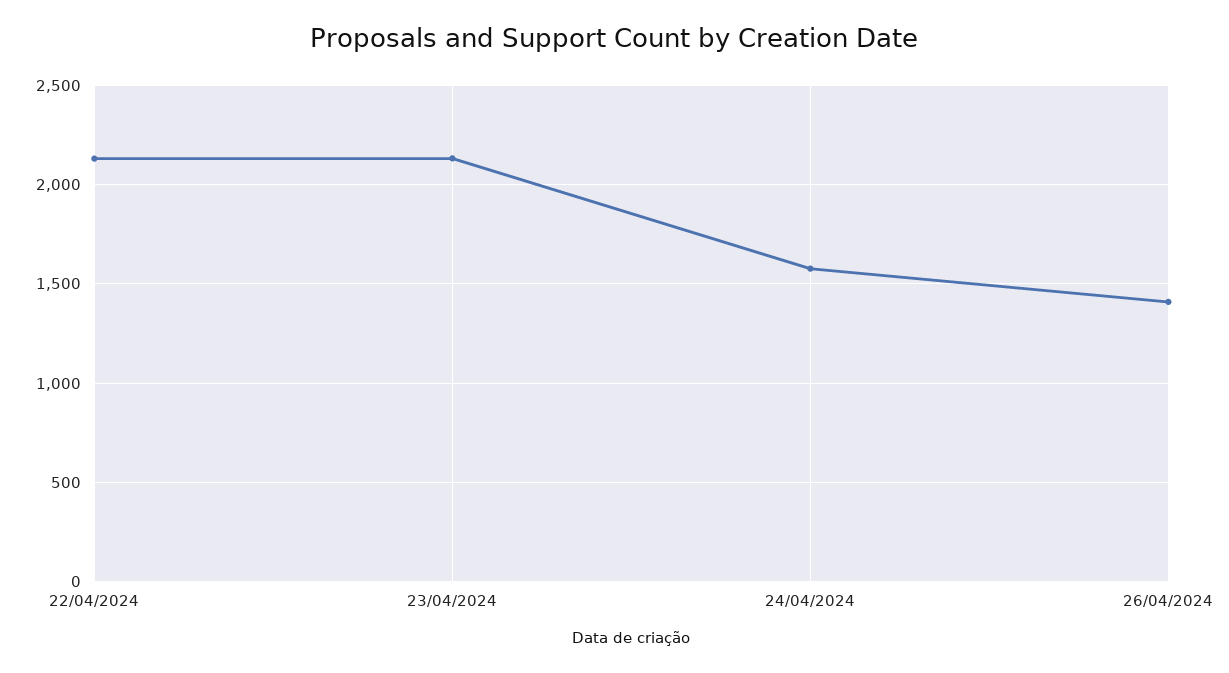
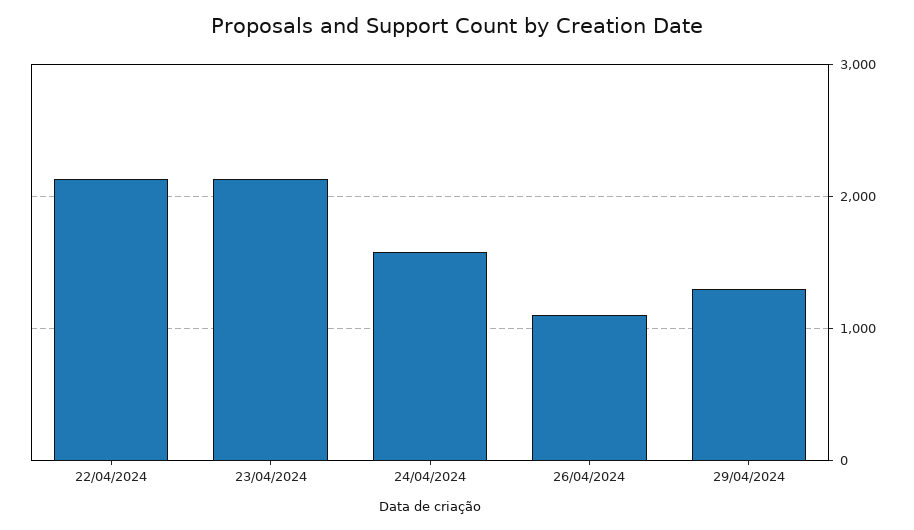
26/04/2024: 1400 -> 1100
29/04/2024: none -> 1300

